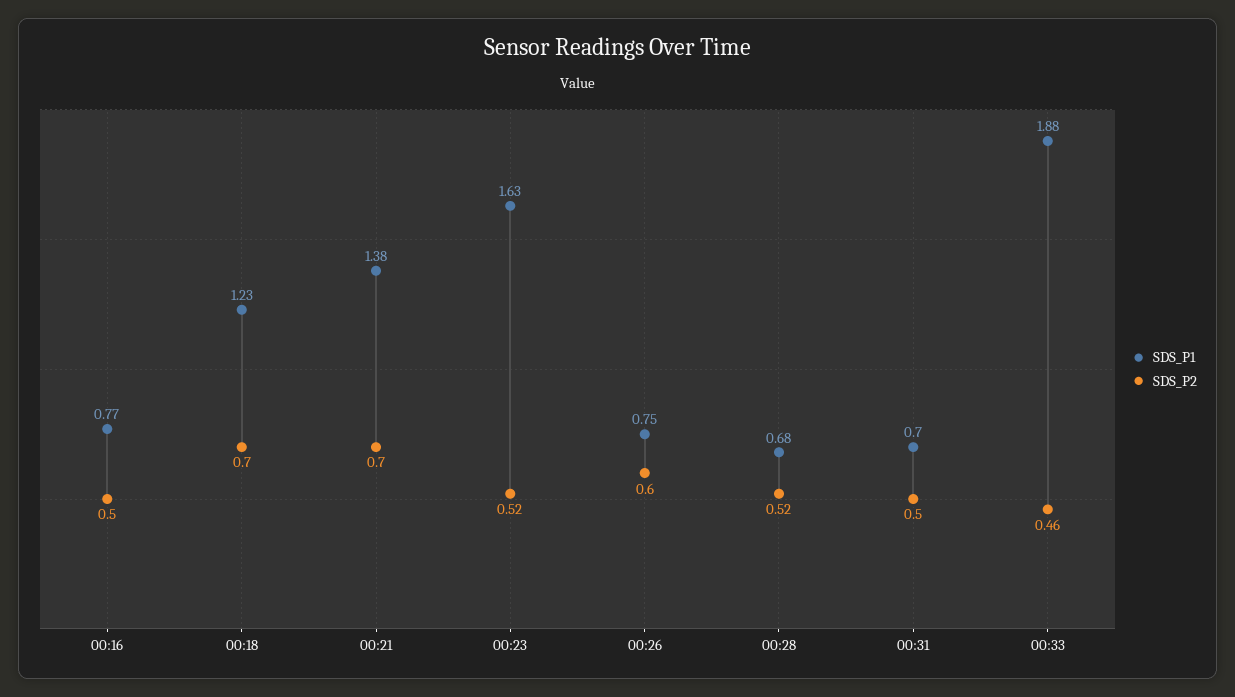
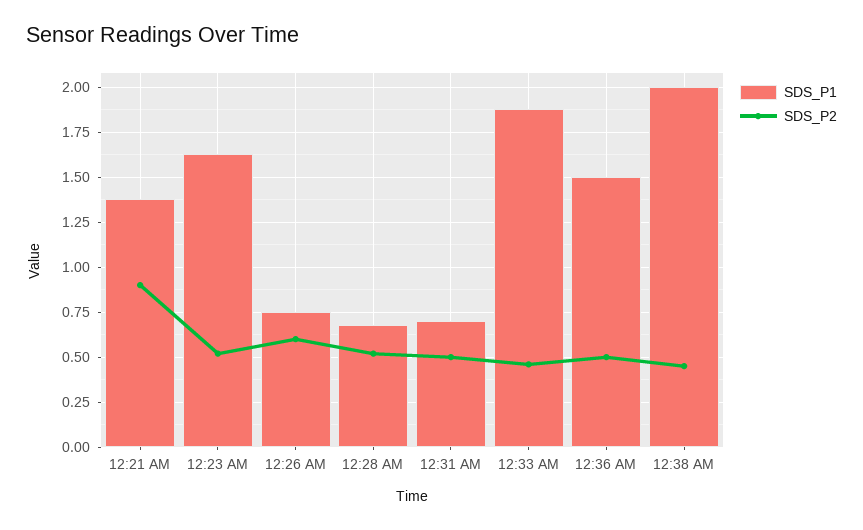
SDS_P1, 00:16: 0.77 -> none
SDS_P2, 00:16: 0.5 -> none
SDS_P1, 00:18: 1.23 -> none
SDS_P2, 00:18: 0.7 -> none
SDS_P2, 00:21: 0.7 -> 0.9
SDS_P1, 12:36 AM: none -> 1.5
SDS_P2, 12:36 AM: none -> 0.5
SDS_P1, 12:38 AM: none -> 2
SDS_P2, 12:38 AM: none -> 0.45

